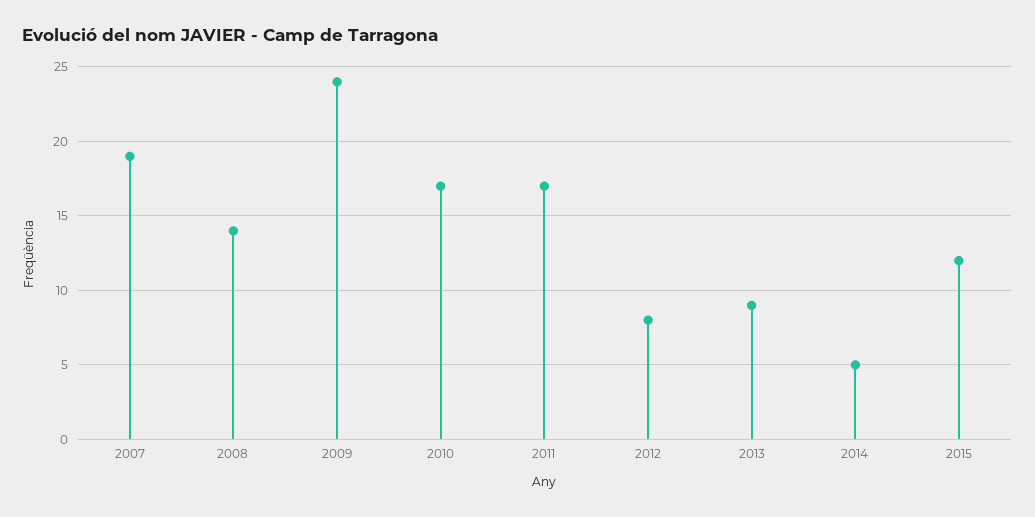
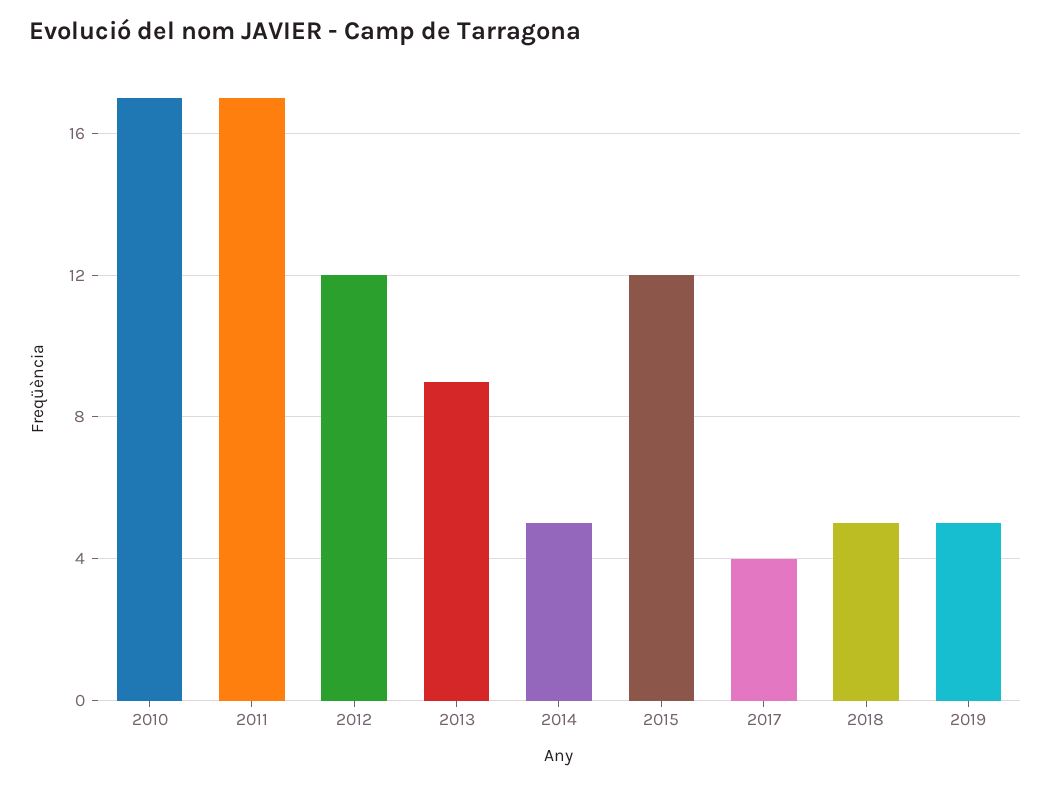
2007: 19 -> none
2008: 14 -> none
2009: 24 -> none
2012: 8 -> 12
2017: none -> 4
2018: none -> 5
2019: none -> 5

